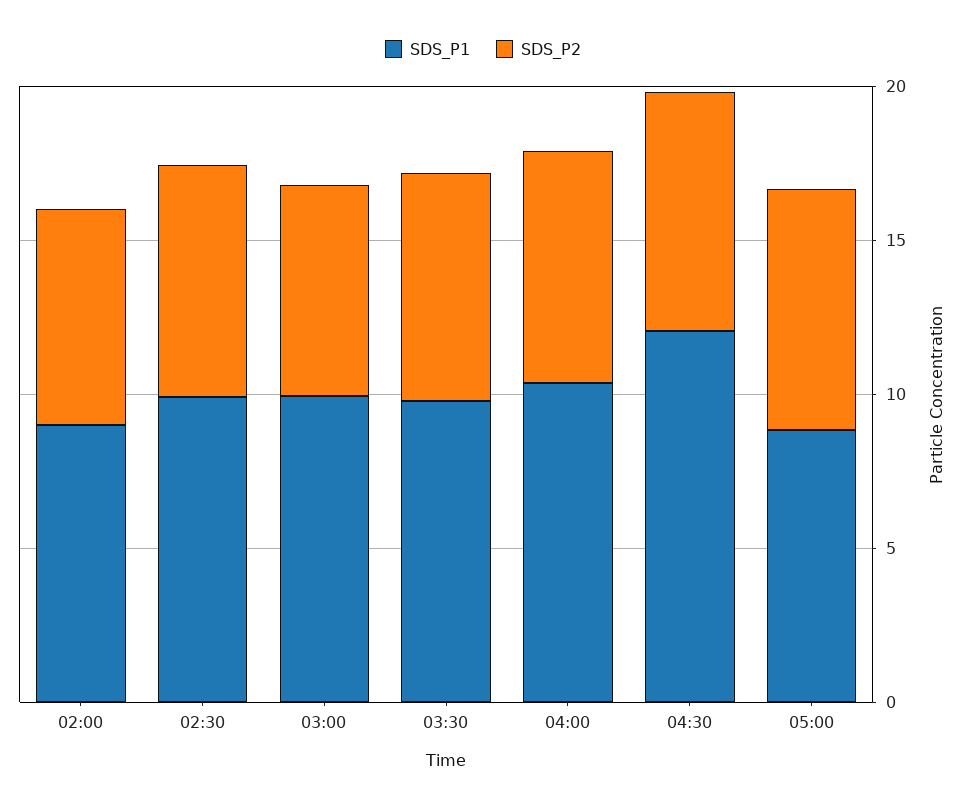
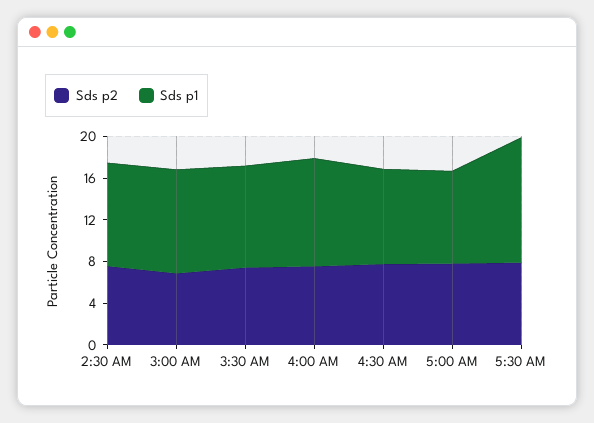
SDS_P1, 02:00: 9 -> none
SDS_P2, 02:00: 7 -> none
SDS_P1, 04:30: 12 -> 9
SDS_P2, 5:30 AM: none -> 8
SDS_P1, 5:30 AM: none -> 12

